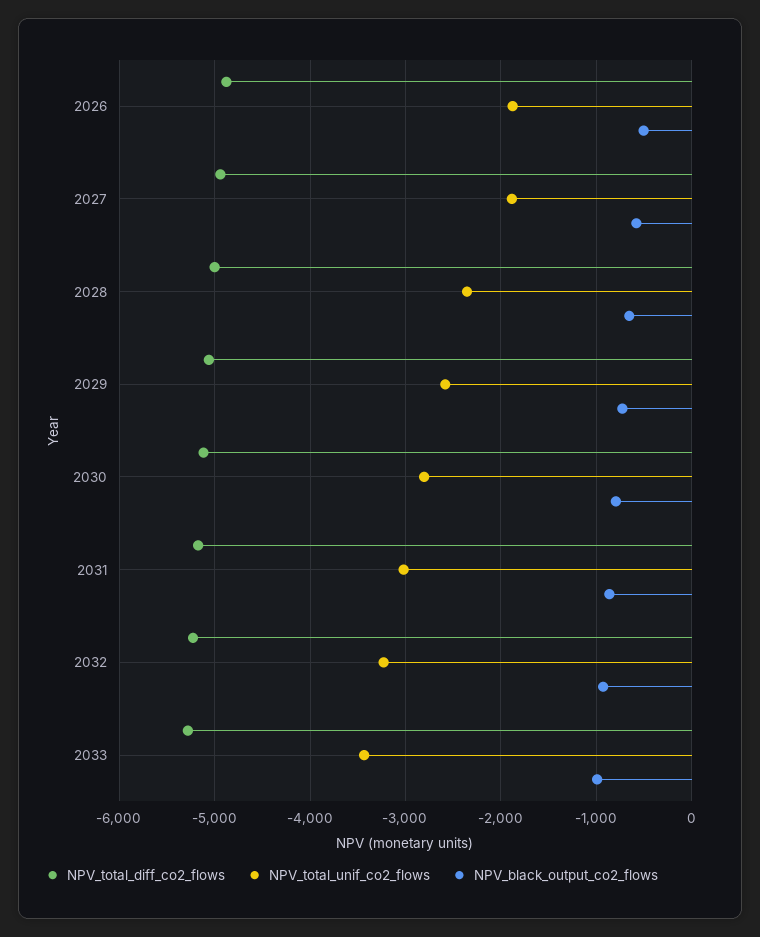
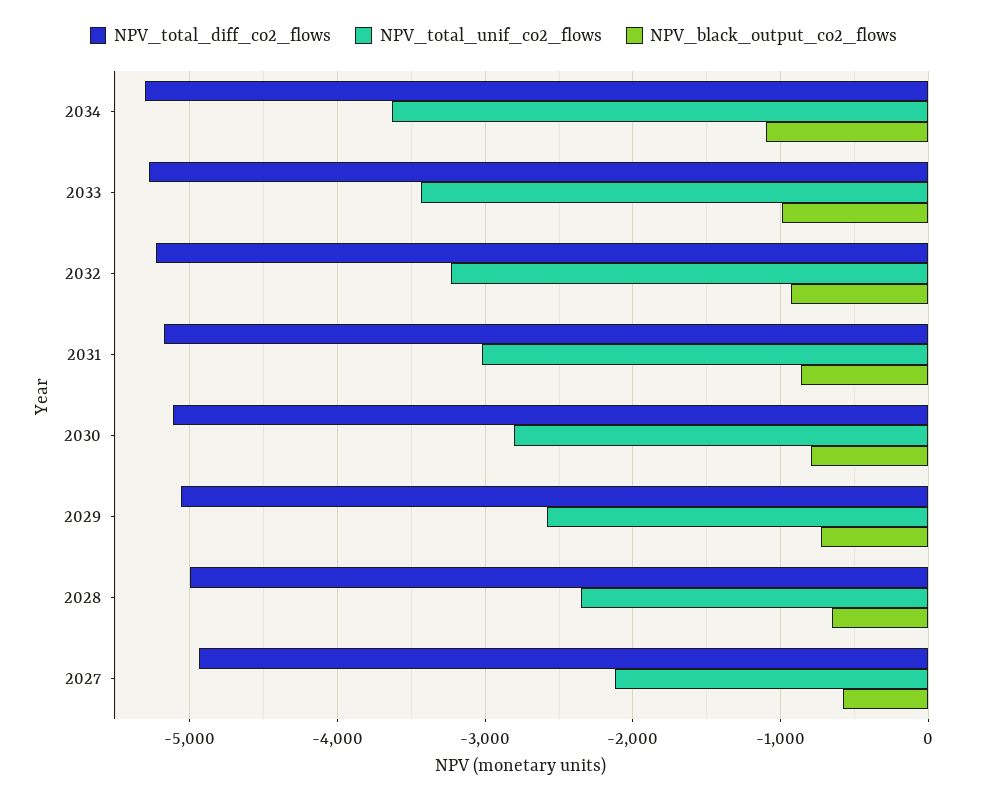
NPV_total_diff_co2_flows, 2026: -4900 -> none
NPV_total_unif_co2_flows, 2026: -1900 -> none
NPV_black_output_co2_flows, 2026: -500 -> none
NPV_total_unif_co2_flows, 2027: -1900 -> -2100
NPV_total_diff_co2_flows, 2034: none -> -5300
NPV_total_unif_co2_flows, 2034: none -> -3600
NPV_black_output_co2_flows, 2034: none -> -1100

